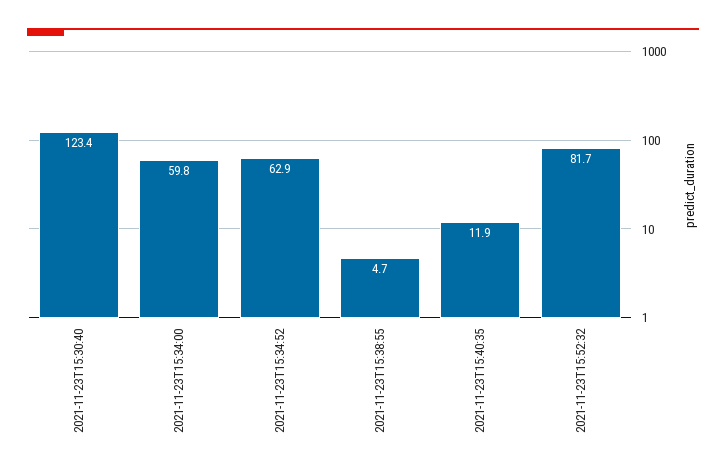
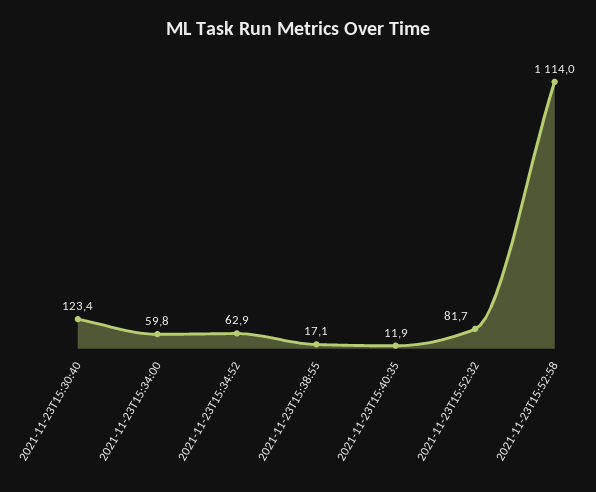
2021-11-23T15:38:55: 4.7 -> 17.1
2021-11-23T15:52:58: none -> 1114

